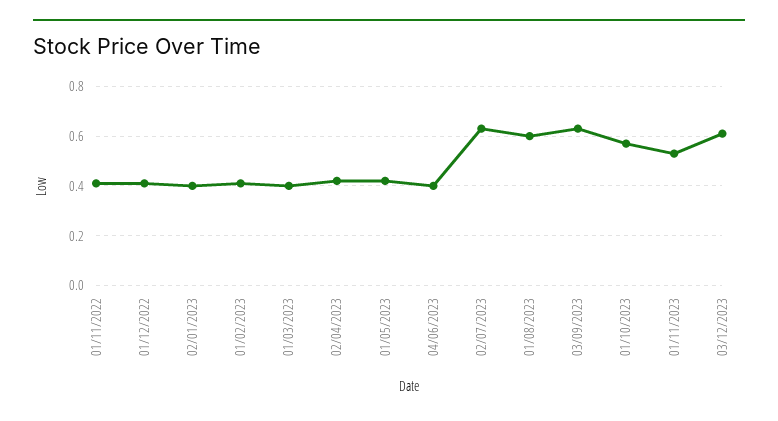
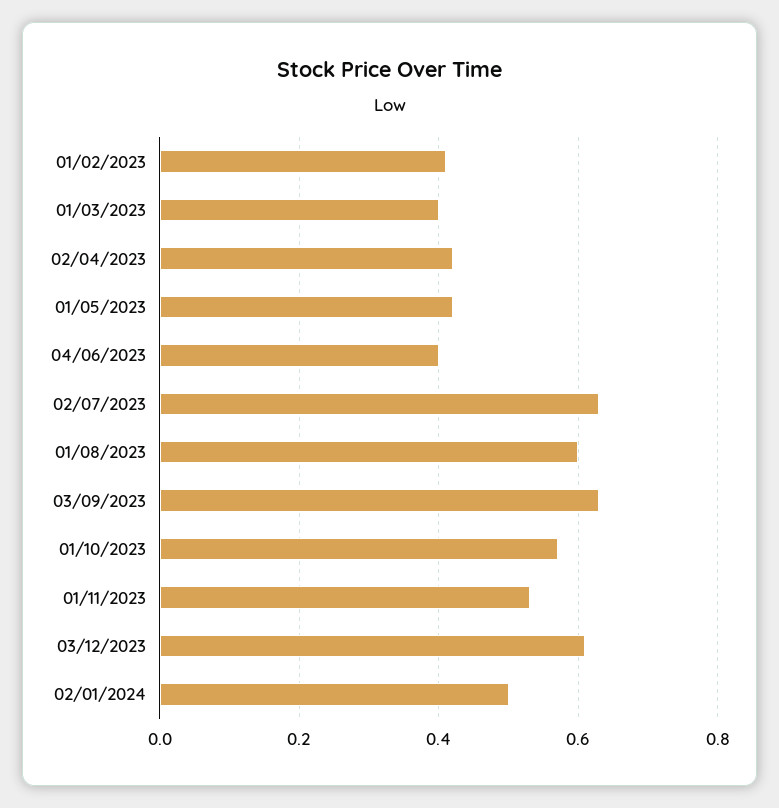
01/11/2022: 0.4 -> none
01/12/2022: 0.4 -> none
02/01/2023: 0.4 -> none
02/01/2024: none -> 0.5

